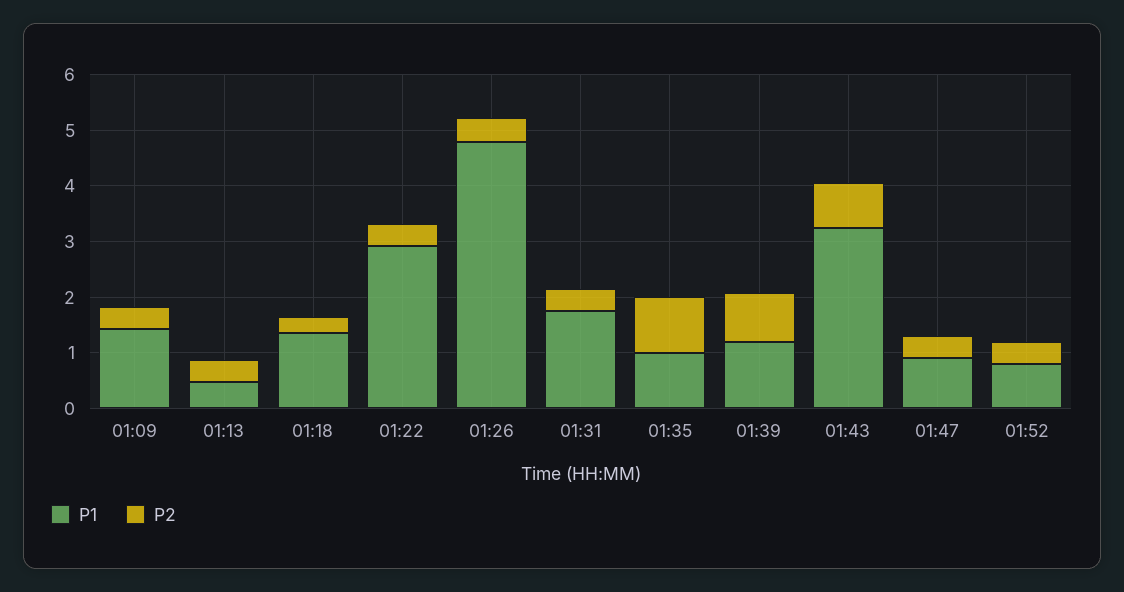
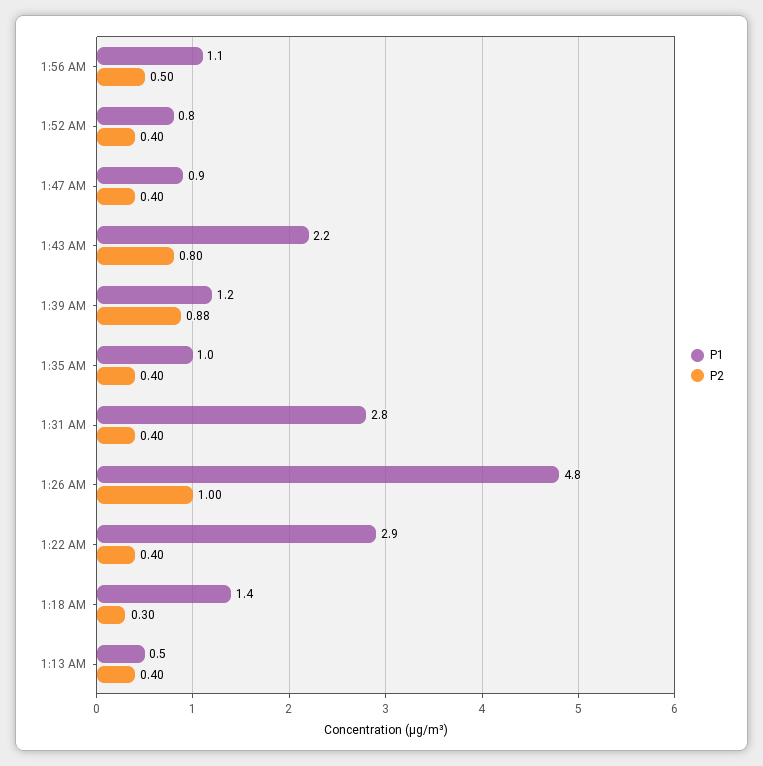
P1, 01:09: 1.4 -> none
P2, 01:09: 0.4 -> none
P2, 01:26: 0.4 -> 1
P1, 01:31: 1.8 -> 2.8
P2, 01:35: 1 -> 0.4
P1, 01:43: 3.2 -> 2.2
P1, 1:56 AM: none -> 1.1
P2, 1:56 AM: none -> 0.5

